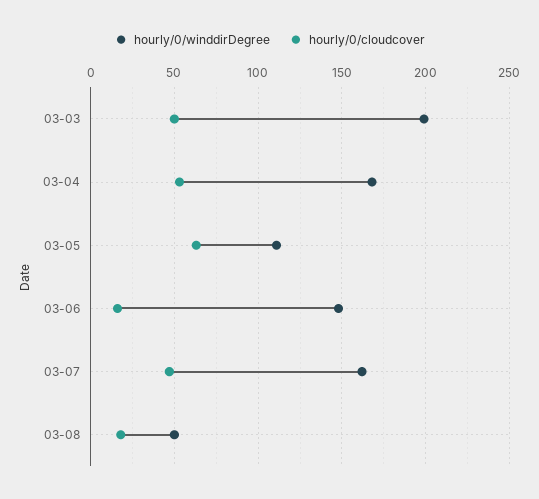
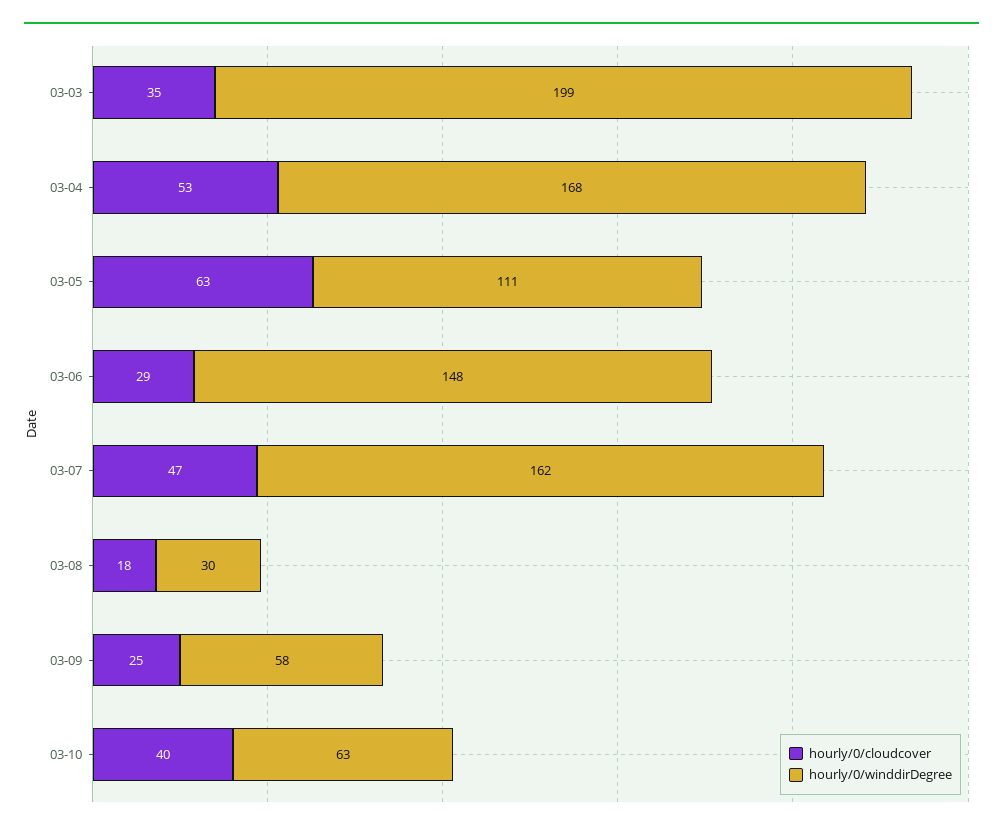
hourly/0/cloudcover, 03-03: 50 -> 35
hourly/0/cloudcover, 03-06: 15 -> 29
hourly/0/winddirDegree, 03-08: 50 -> 30
hourly/0/cloudcover, 03-09: none -> 25
hourly/0/winddirDegree, 03-09: none -> 58
hourly/0/cloudcover, 03-10: none -> 40
hourly/0/winddirDegree, 03-10: none -> 63

